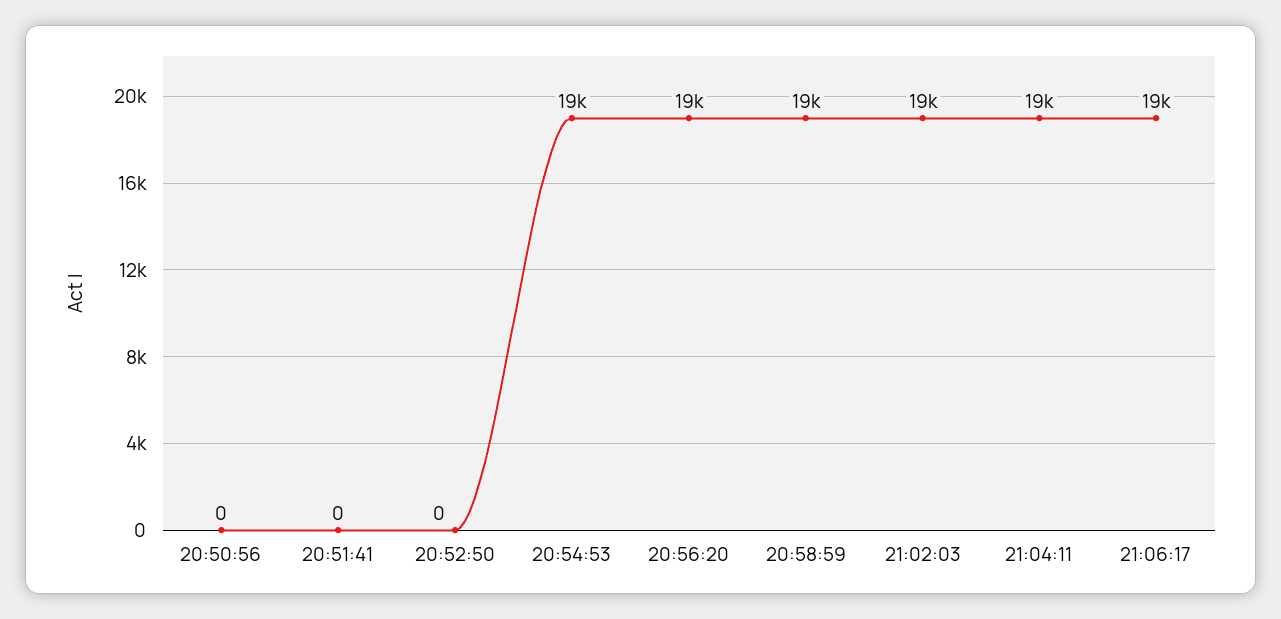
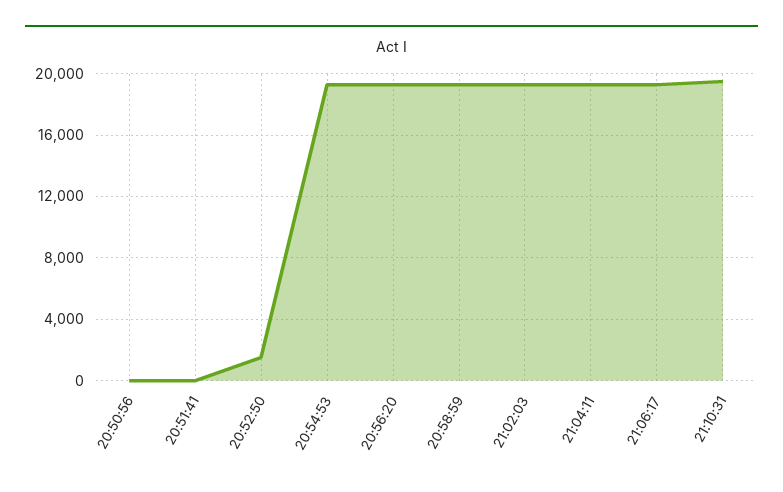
20:52:50: 0 -> 1500
21:10:31: none -> 19500

